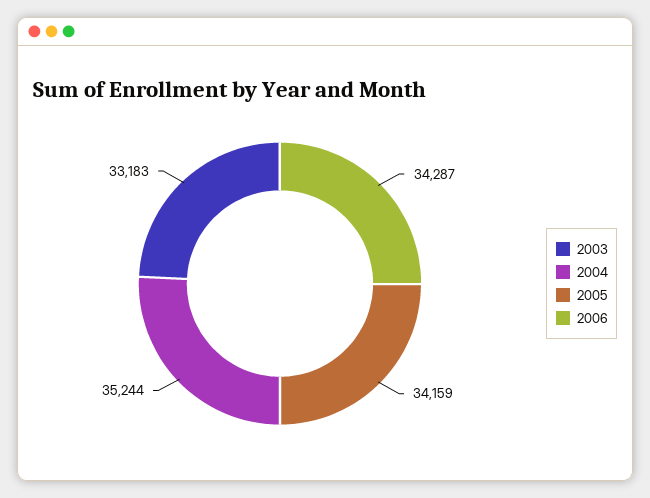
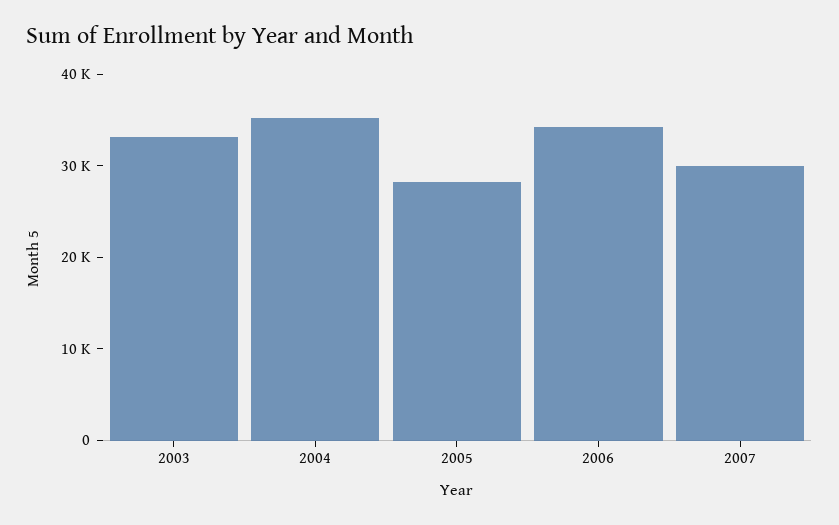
2005: 34159 -> 28000
2007: none -> 30000

